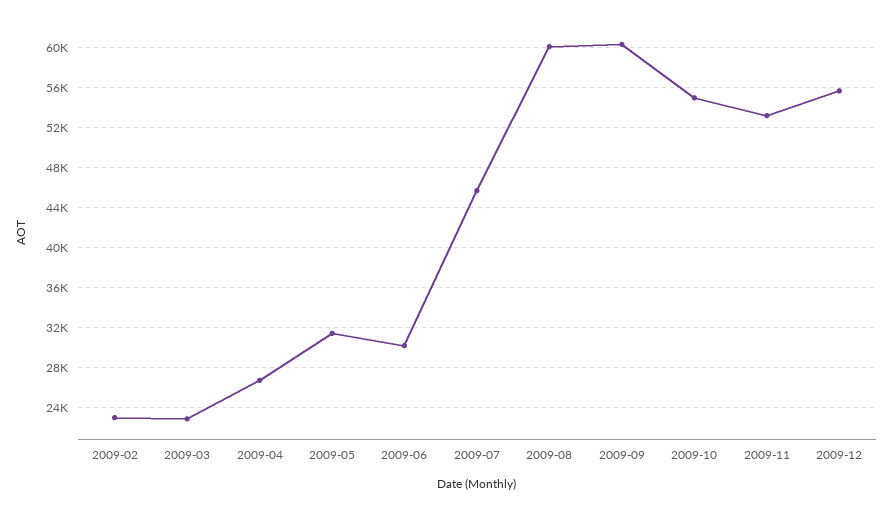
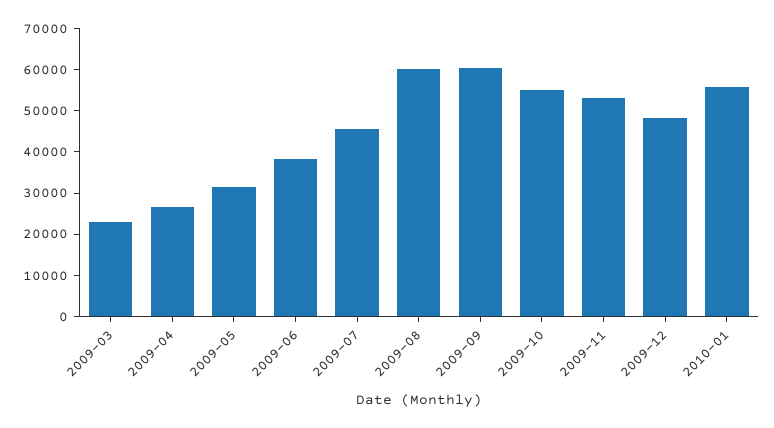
2009-02: 23000 -> none
2009-06: 30000 -> 38000
2009-12: 56000 -> 48000
2010-01: none -> 56000

